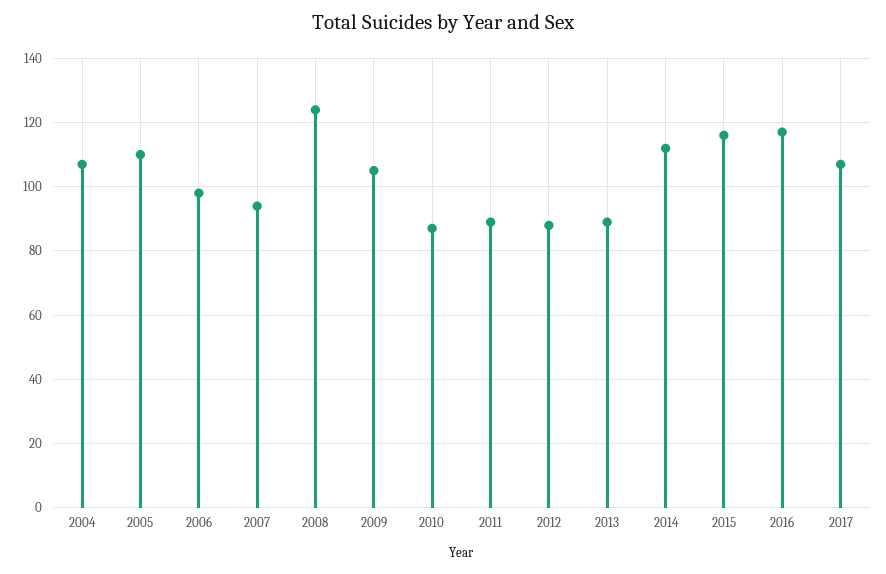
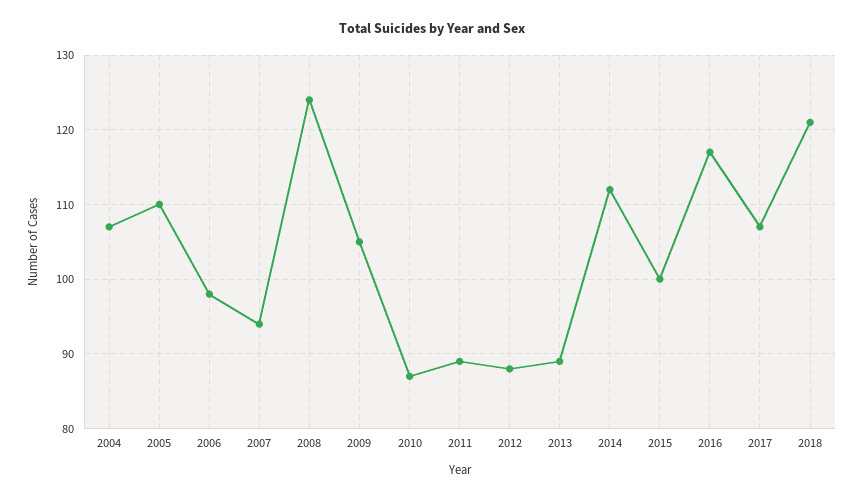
2015: 115 -> 100
2018: none -> 121

